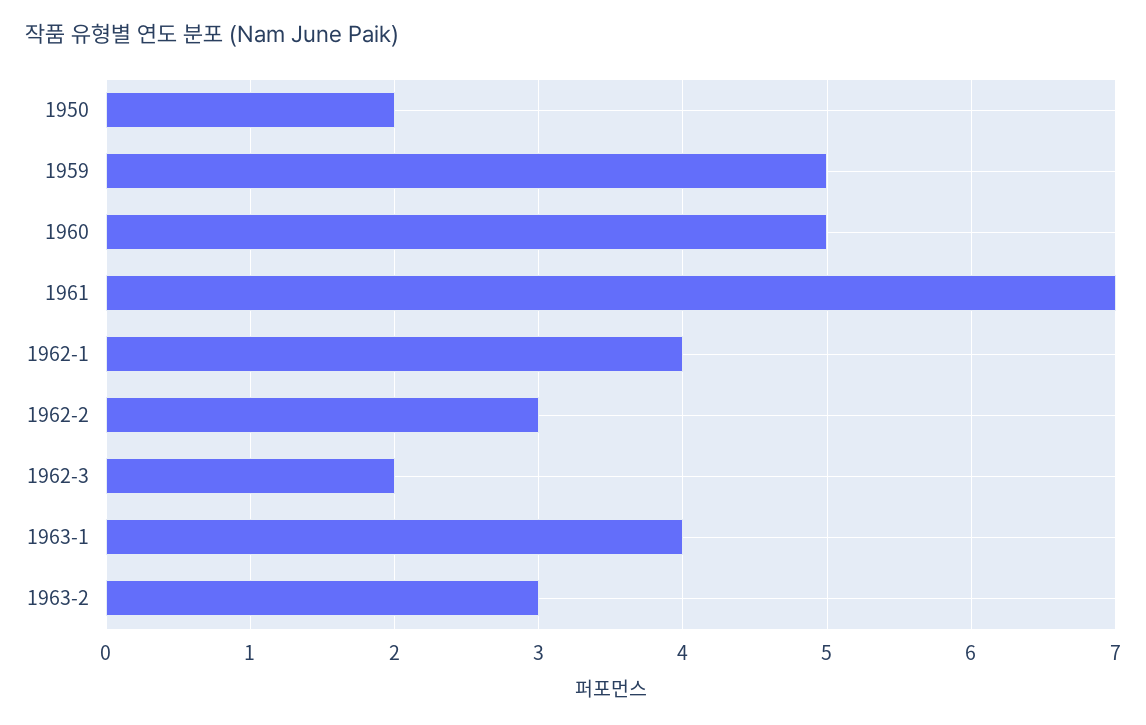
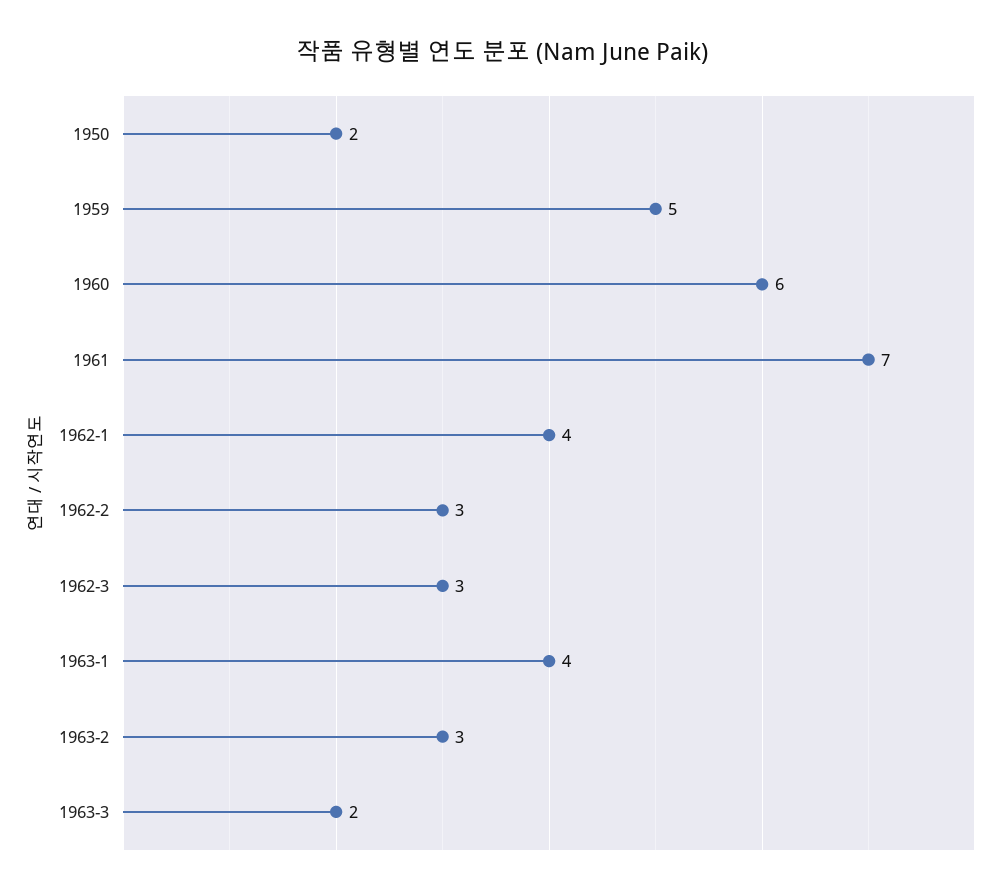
1960: 5 -> 6
1962-3: 2 -> 3
1963-3: none -> 2

